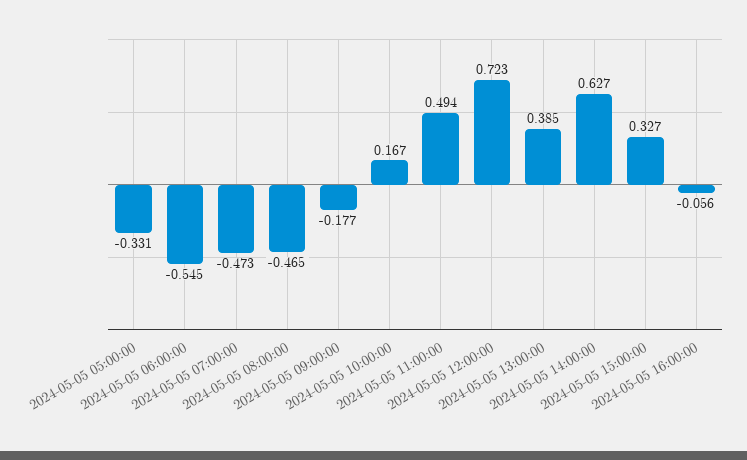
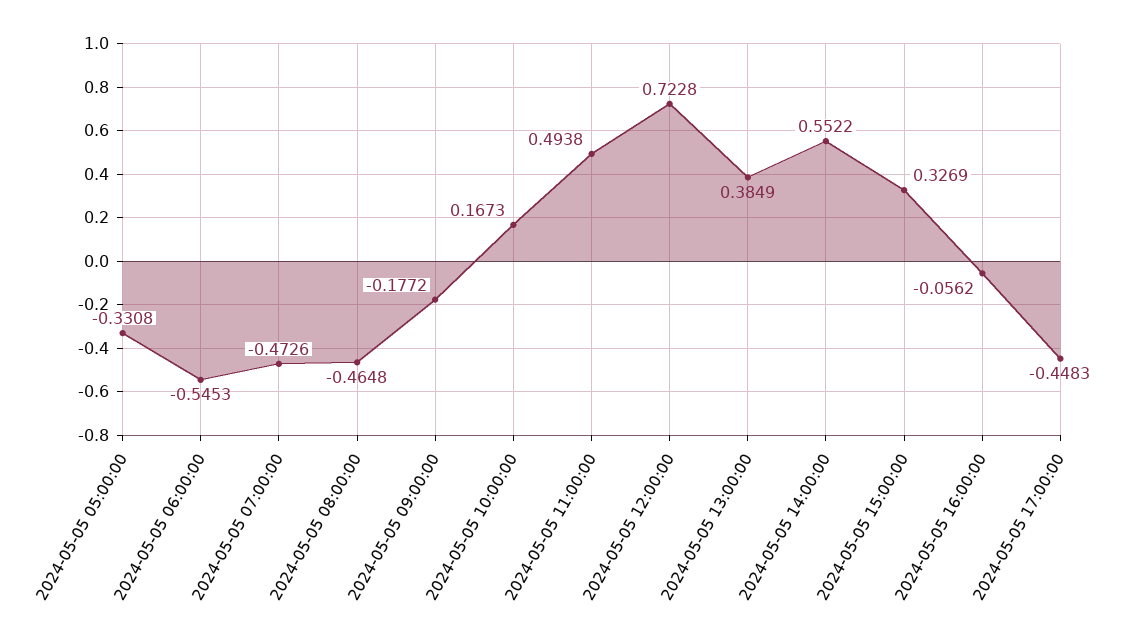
2024-05-05 14:00:00: 0.627 -> 0.5522
2024-05-05 17:00:00: none -> -0.4483

